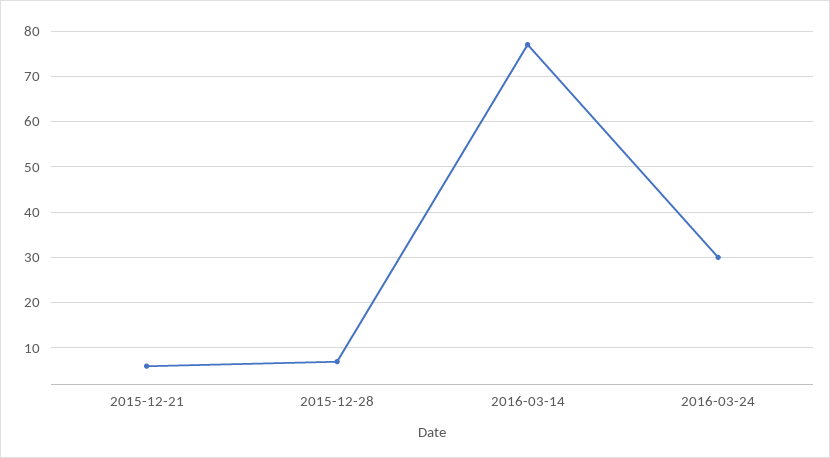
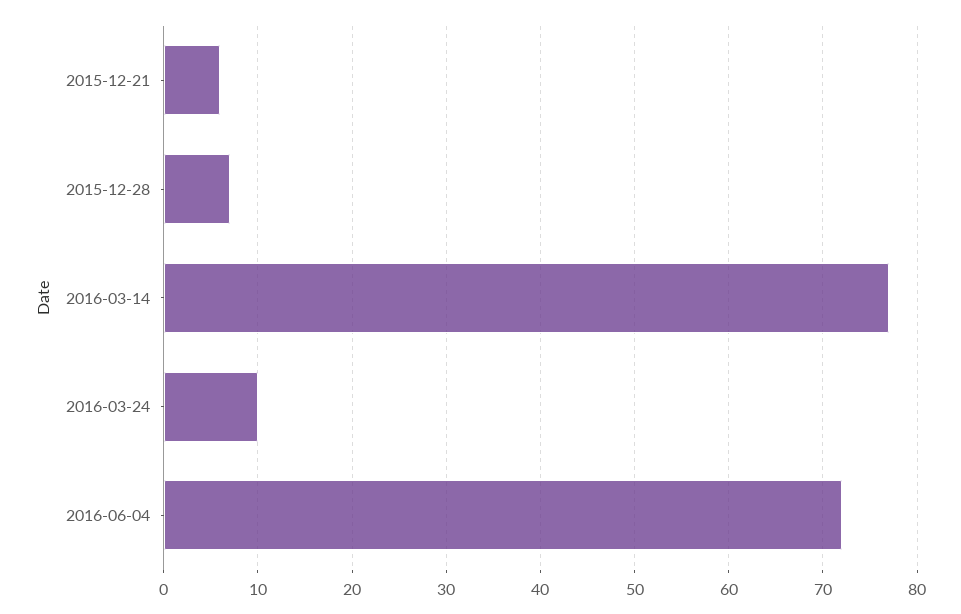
2016-03-24: 30 -> 10
2016-06-04: none -> 72

